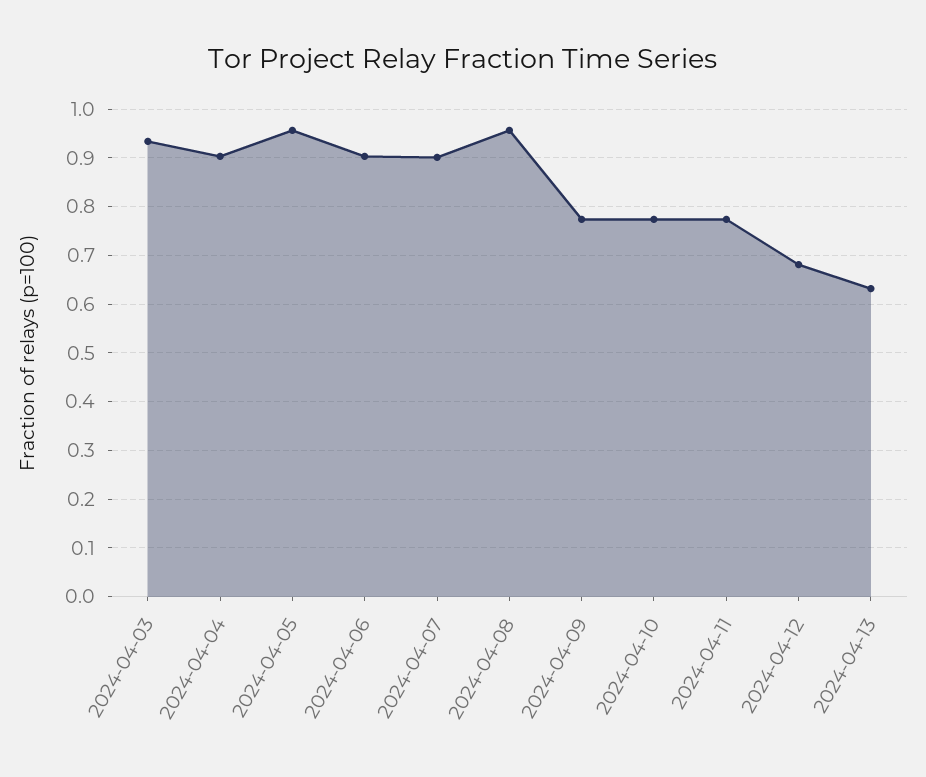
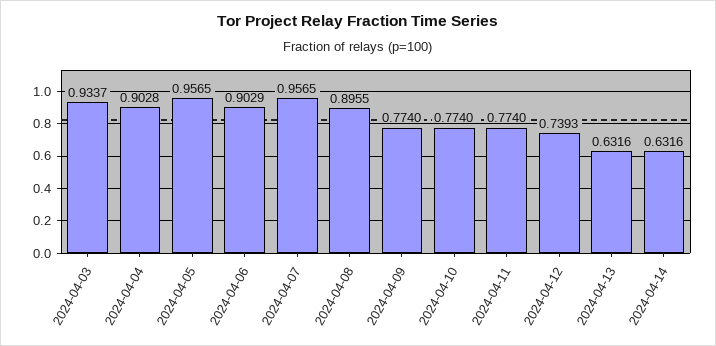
2024-04-07: 0.9 -> 0.9565
2024-04-08: 0.96 -> 0.8955
2024-04-12: 0.68 -> 0.7393
2024-04-14: none -> 0.6316

